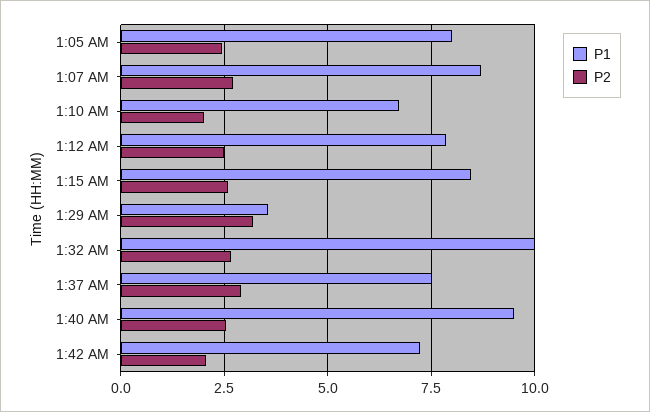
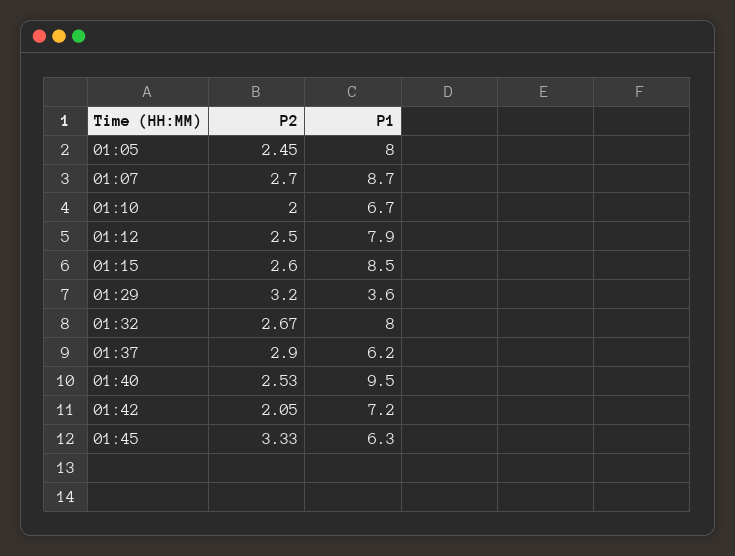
P1, 1:32 AM: 10 -> 8
P1, 1:37 AM: 7.5 -> 6.2
P2, 01:45: none -> 3.33
P1, 01:45: none -> 6.3

